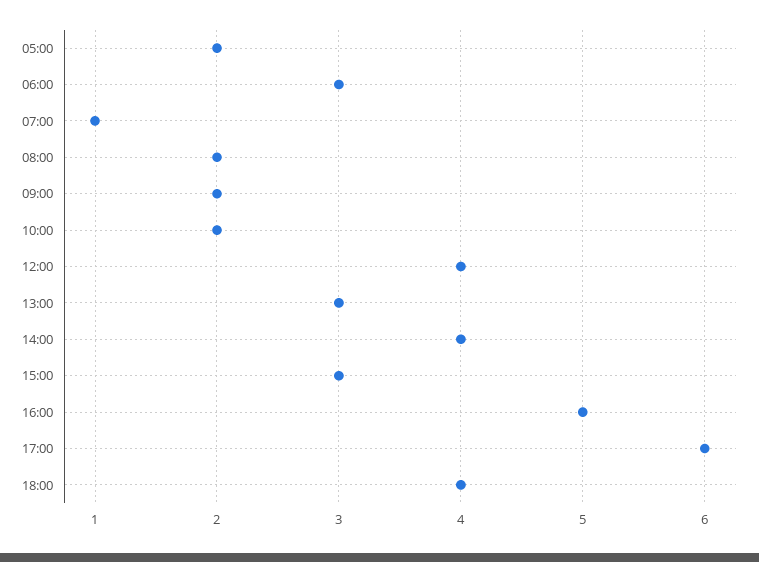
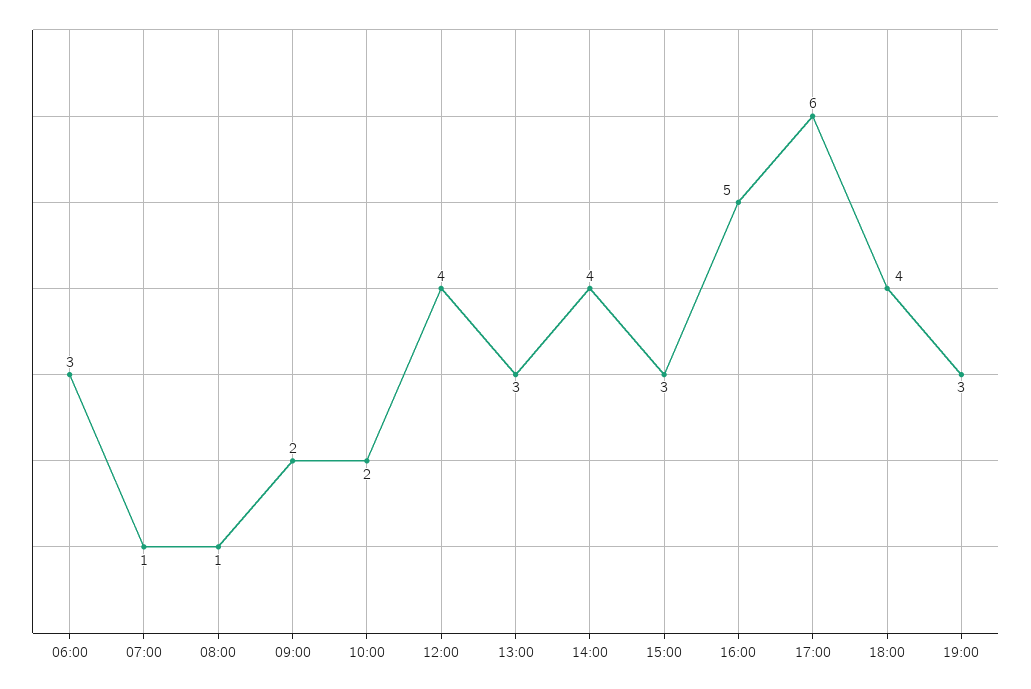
05:00: 2 -> none
08:00: 2 -> 1
19:00: none -> 3

